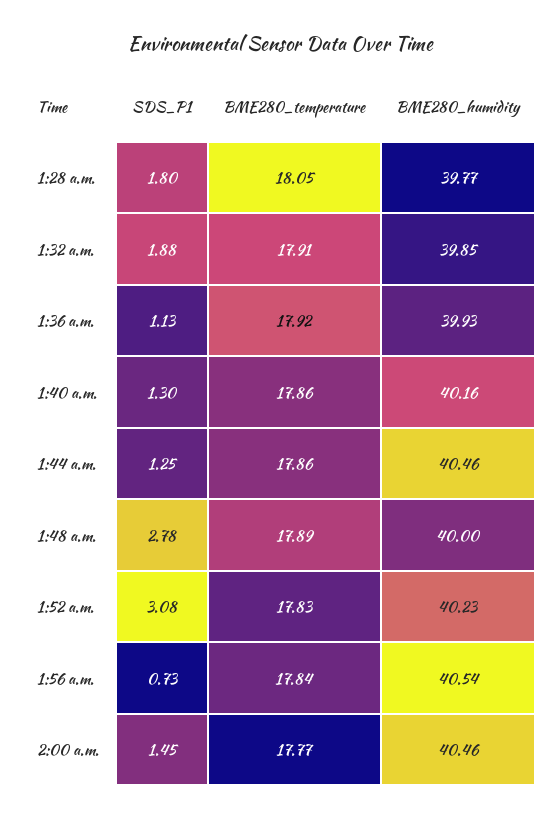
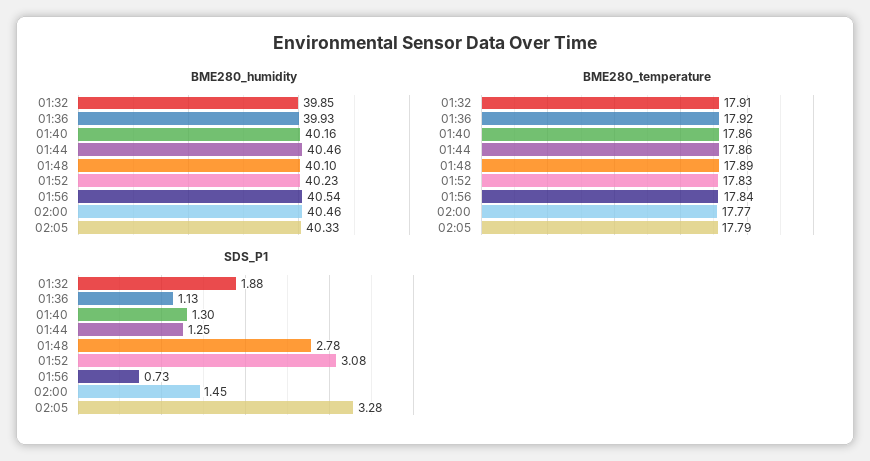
SDS_P1, 1:28 a.m.: 1.8 -> none
BME280_temperature, 1:28 a.m.: 18.05 -> none
BME280_humidity, 1:28 a.m.: 39.77 -> none
BME280_humidity, 1:48 a.m.: 40 -> 40.1
BME280_humidity, 02:05: none -> 40.33
BME280_temperature, 02:05: none -> 17.79
SDS_P1, 02:05: none -> 3.28

